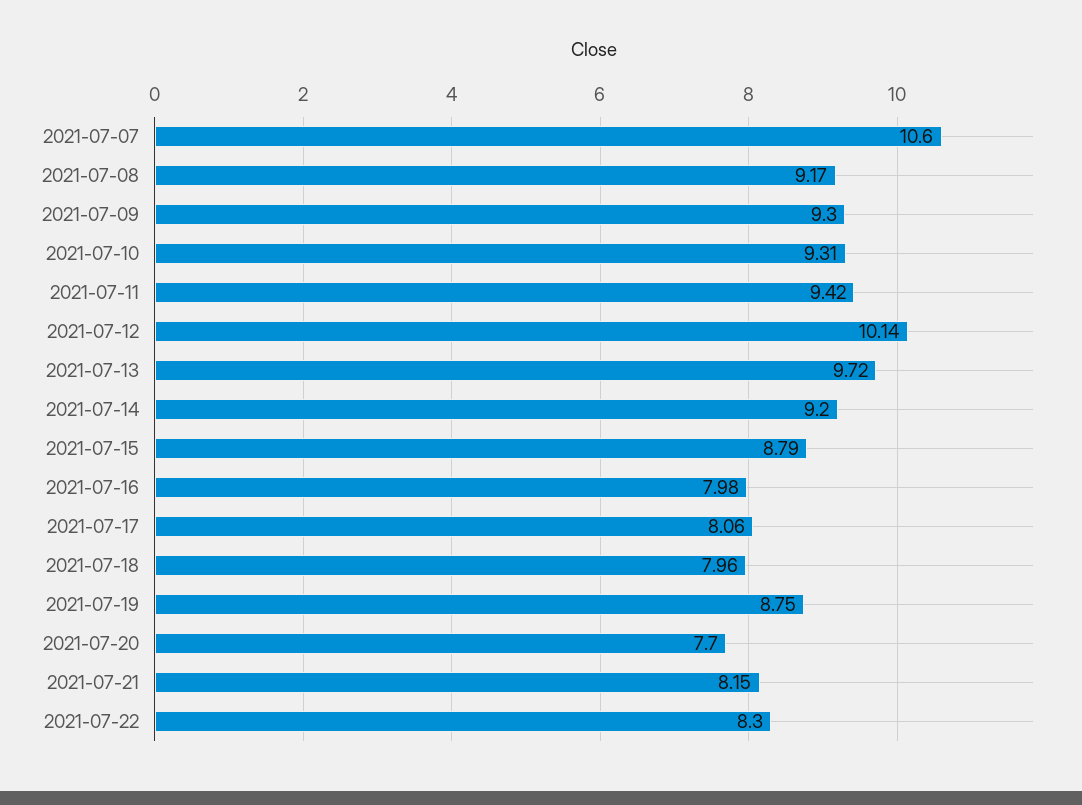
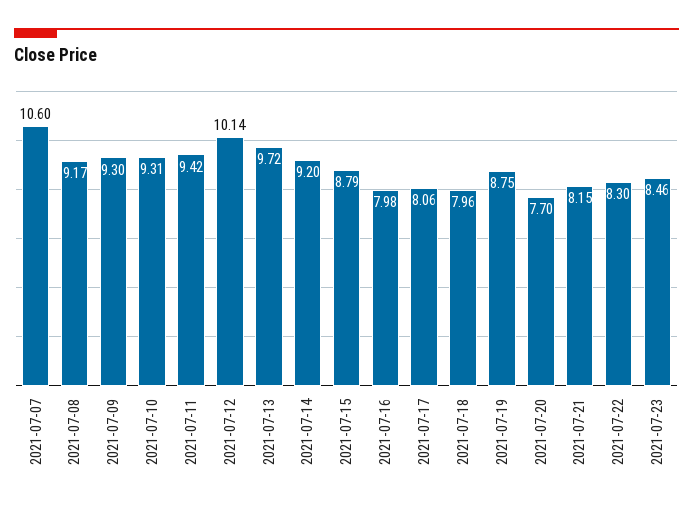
2021-07-23: none -> 8.46

